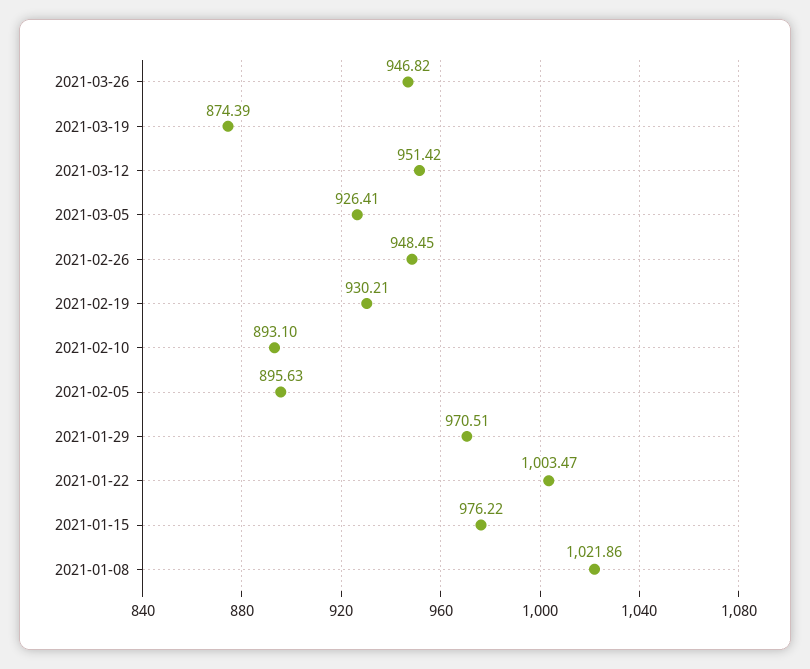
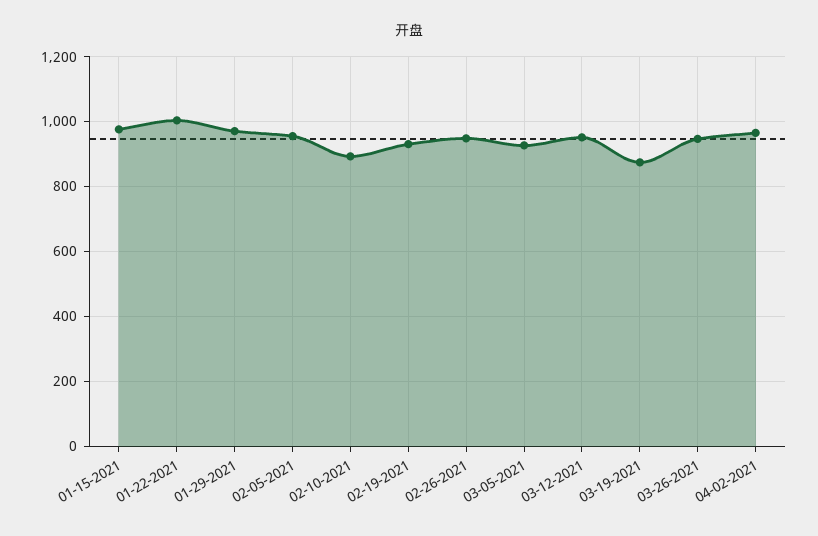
2021-02-05: 895.63 -> 960
2021-01-08: 1021.86 -> none
04-02-2021: none -> 960

